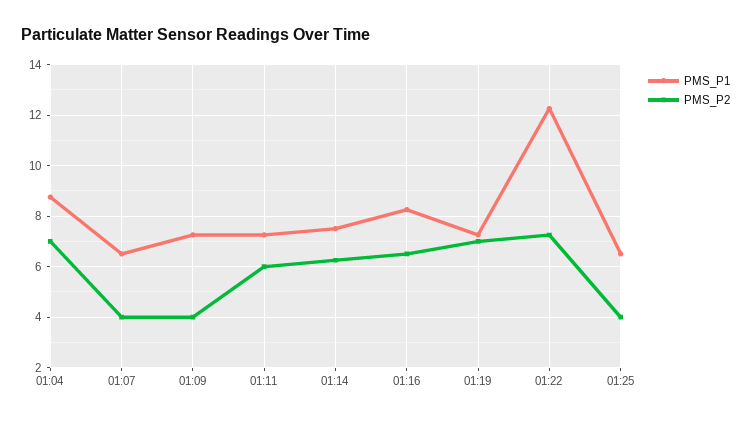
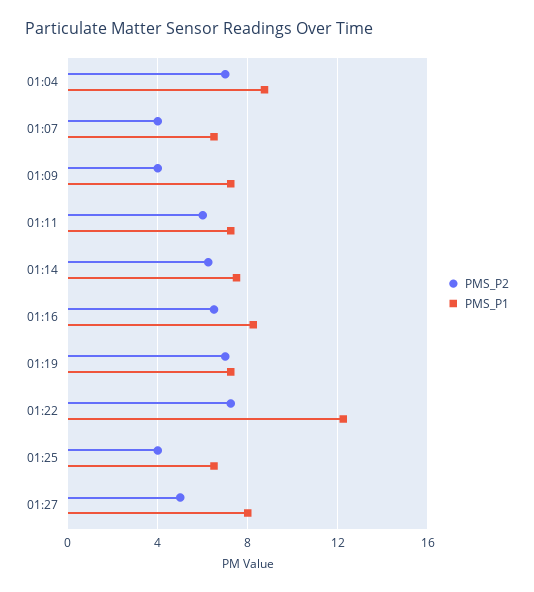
PMS_P2, 01:27: none -> 5
PMS_P1, 01:27: none -> 8

